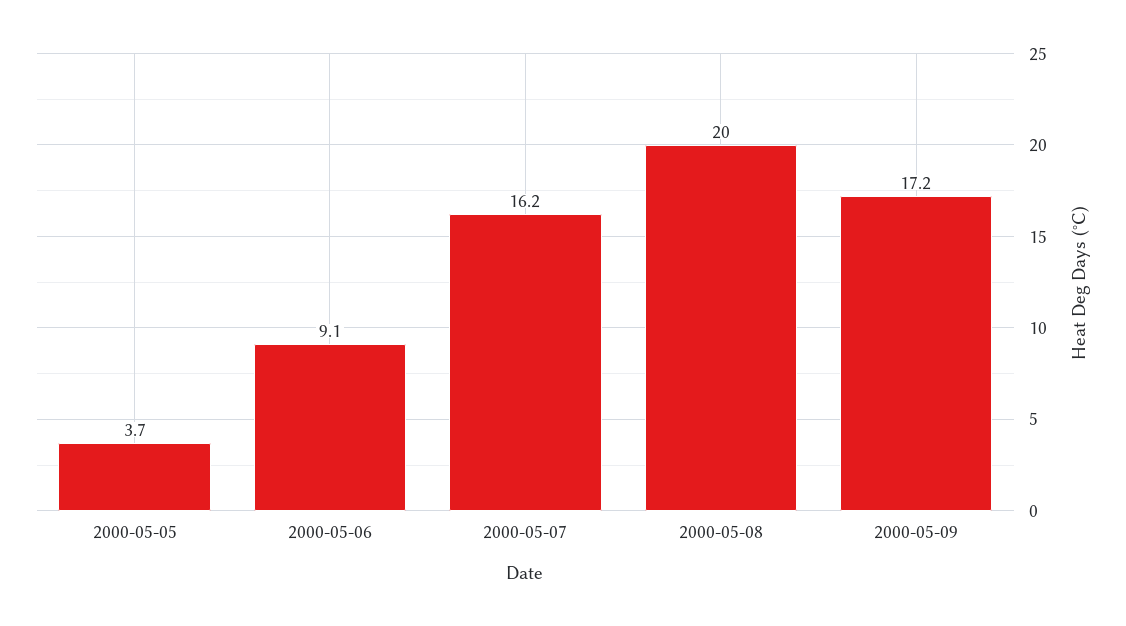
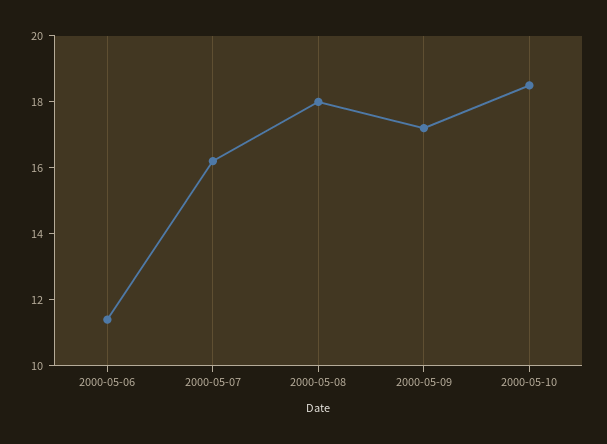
2000-05-05: 3.7 -> none
2000-05-06: 9.1 -> 11.5
2000-05-08: 20 -> 18
2000-05-10: none -> 18.5

